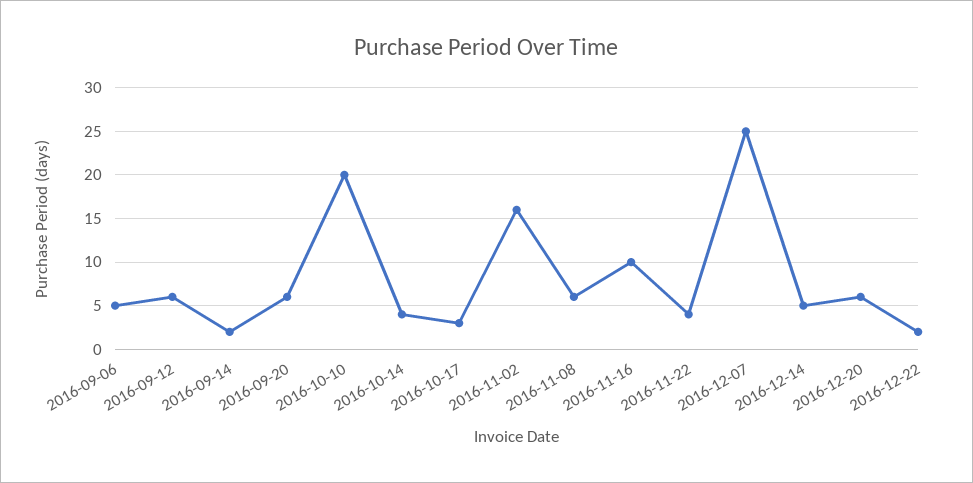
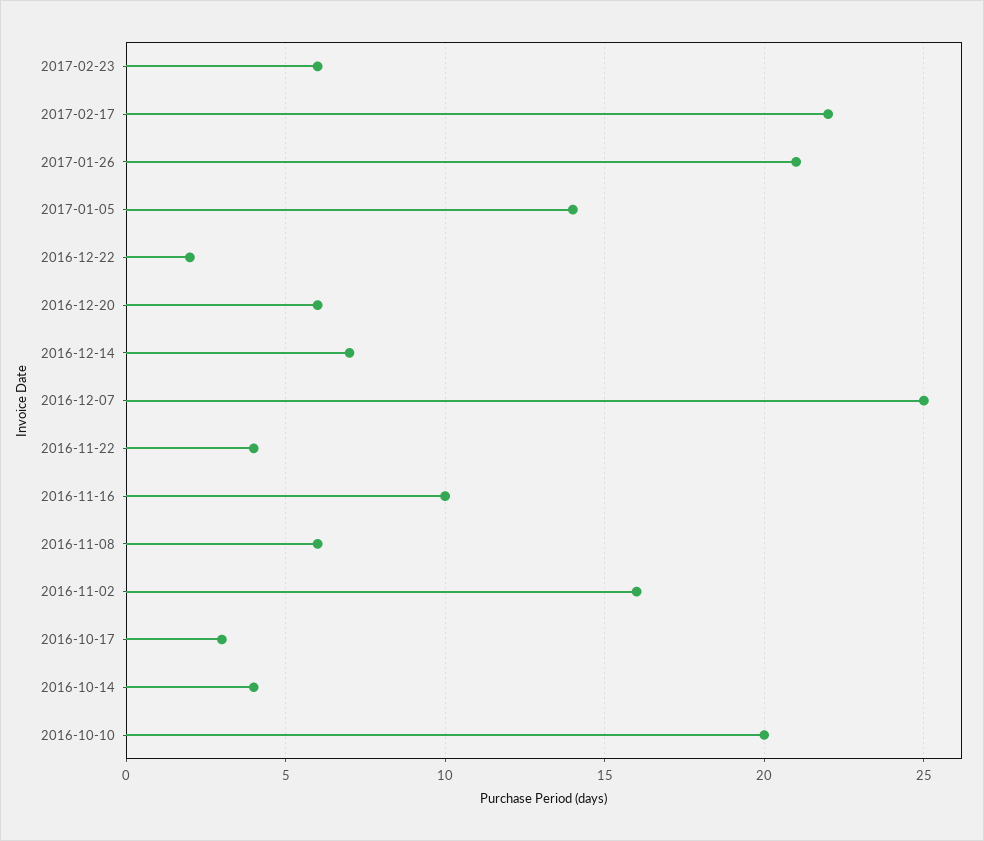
2016-09-06: 5 -> none
2016-09-12: 6 -> none
2016-09-14: 2 -> none
2016-09-20: 6 -> none
2016-12-14: 5 -> 7
2017-02-23: none -> 6
2017-02-17: none -> 22
2017-01-26: none -> 21
2017-01-05: none -> 14

